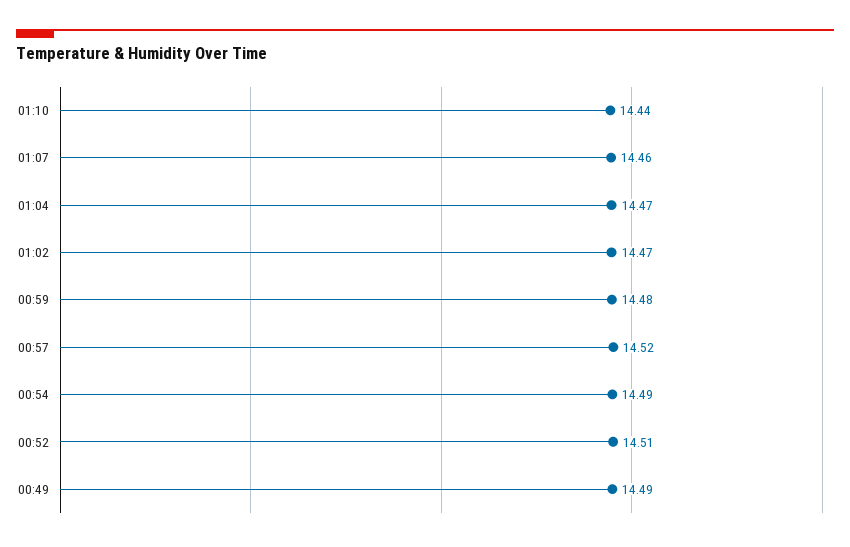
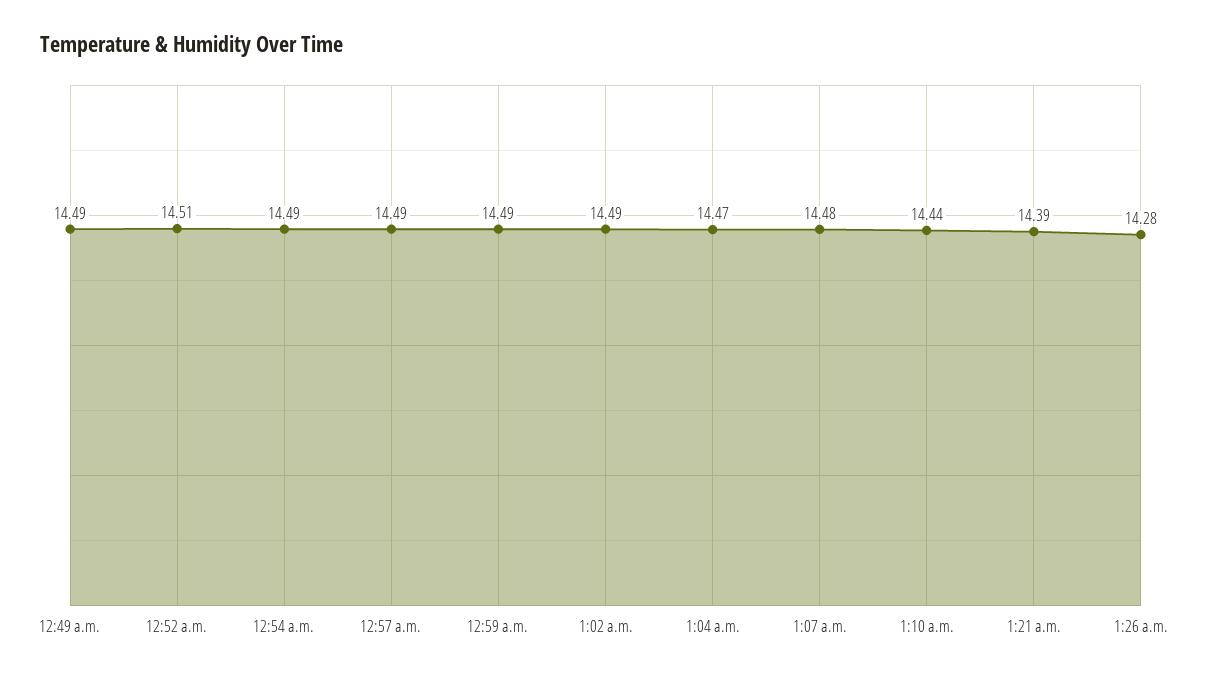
01:07: 14.46 -> 14.48
01:02: 14.47 -> 14.49
00:59: 14.48 -> 14.49
00:57: 14.52 -> 14.49
1:21 a.m.: none -> 14.39
1:26 a.m.: none -> 14.28

